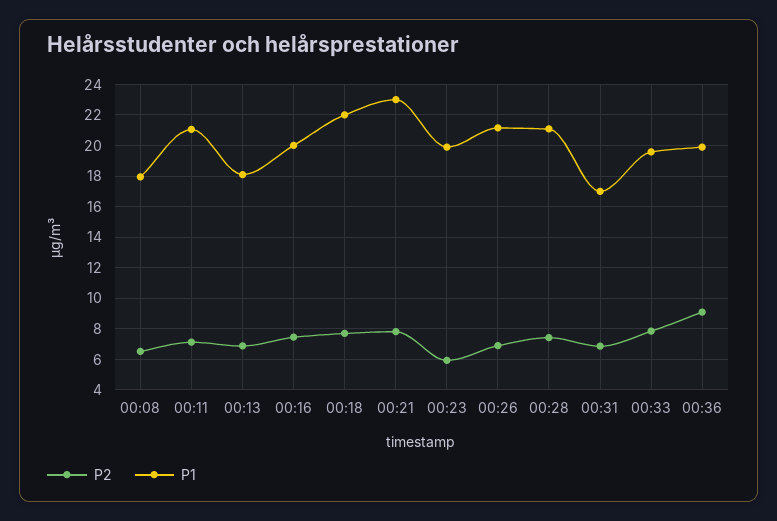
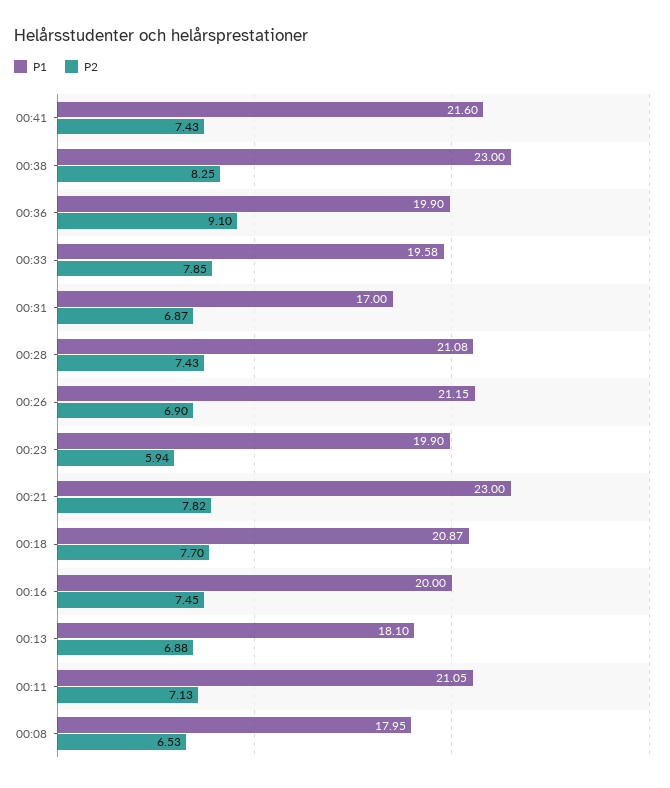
P1, 00:18: 22 -> 20.87
P1, 00:41: none -> 21.6
P2, 00:41: none -> 7.43
P1, 00:38: none -> 23
P2, 00:38: none -> 8.25

